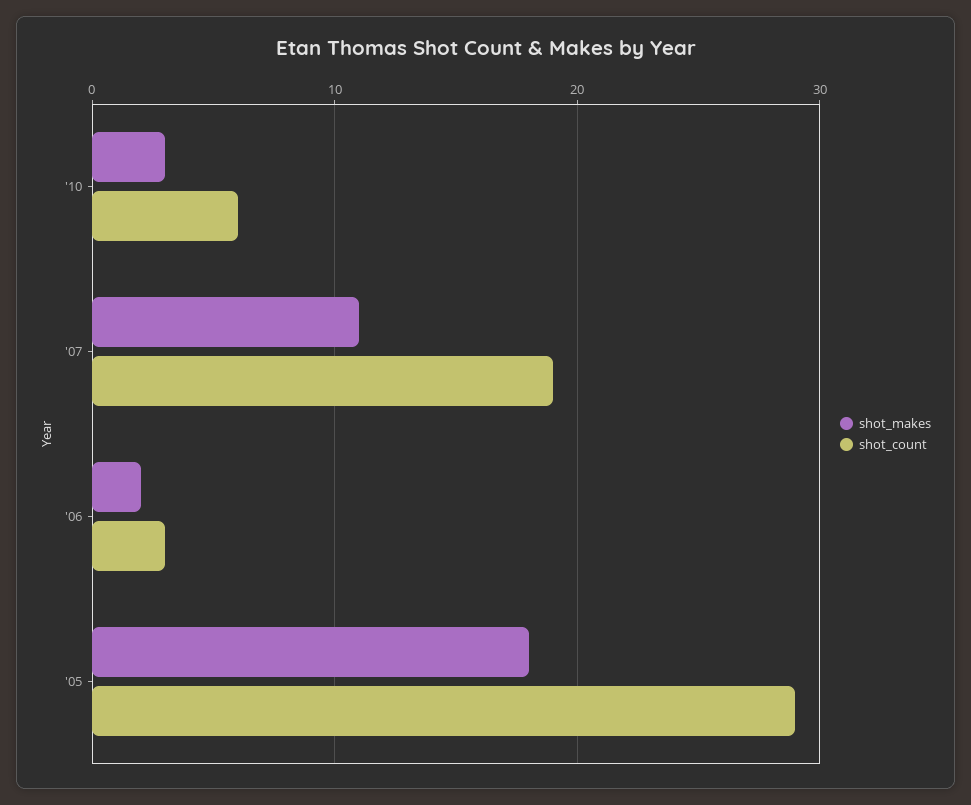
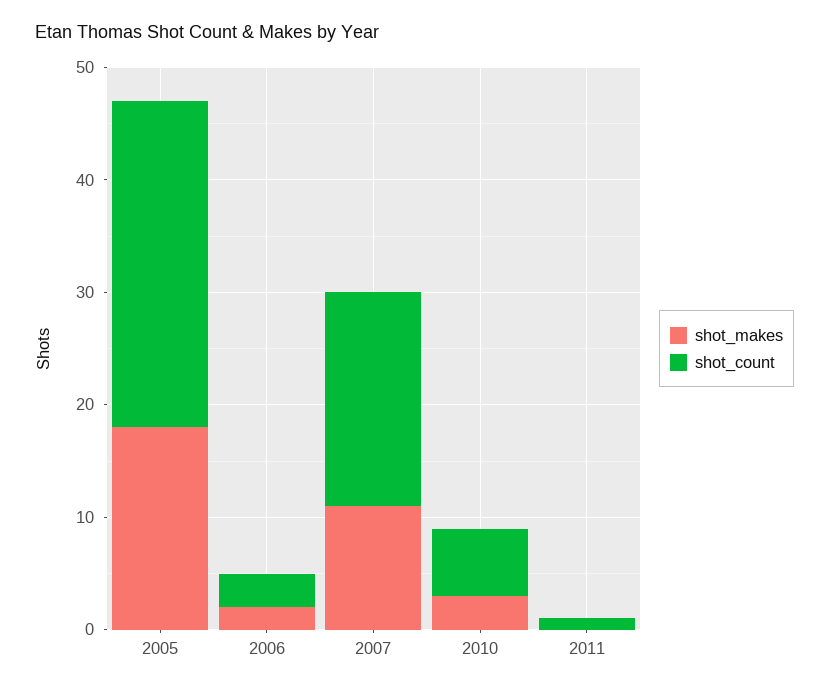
shot_makes, 2011: none -> 0
shot_count, 2011: none -> 1

